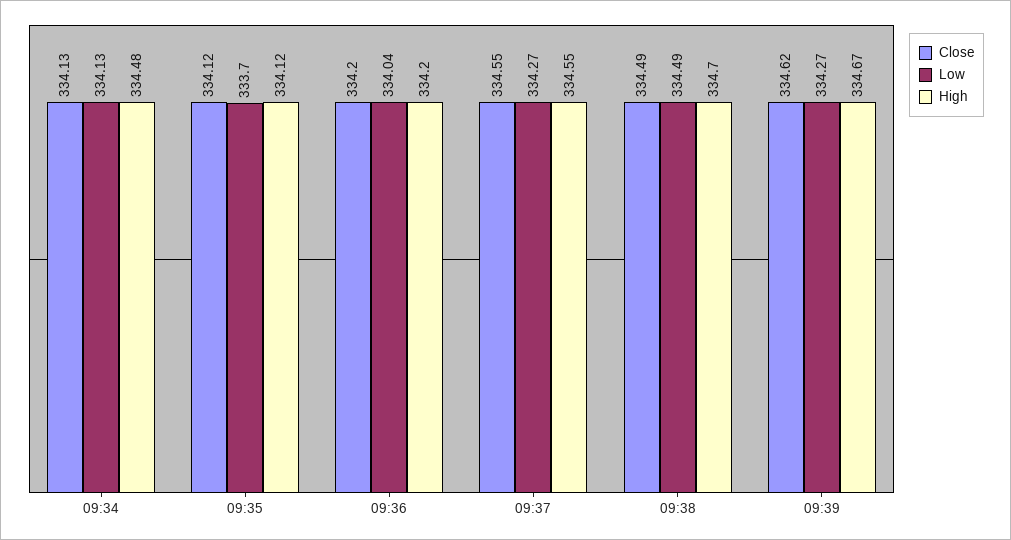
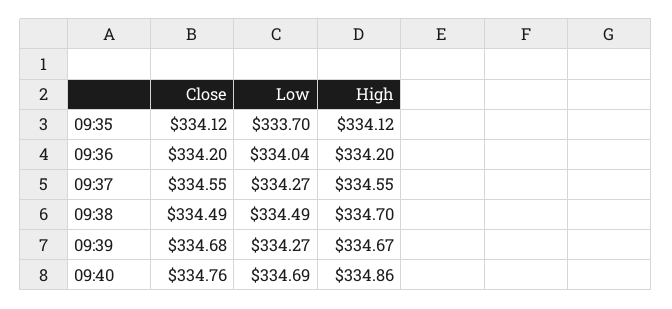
Close, 09:34: 334.13 -> none
Low, 09:34: 334.13 -> none
High, 09:34: 334.48 -> none
Close, 09:39: 334.62 -> 334.68
Close, 09:40: none -> 334.76
Low, 09:40: none -> 334.69
High, 09:40: none -> 334.86

